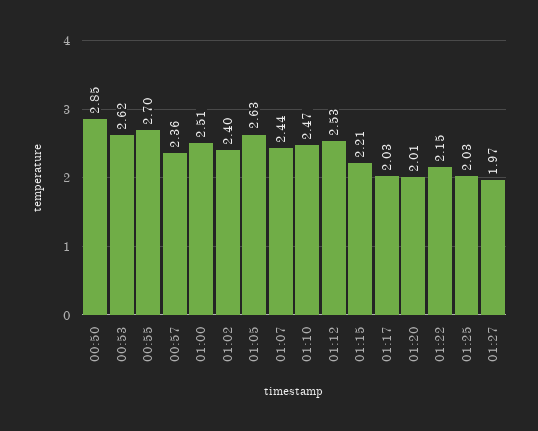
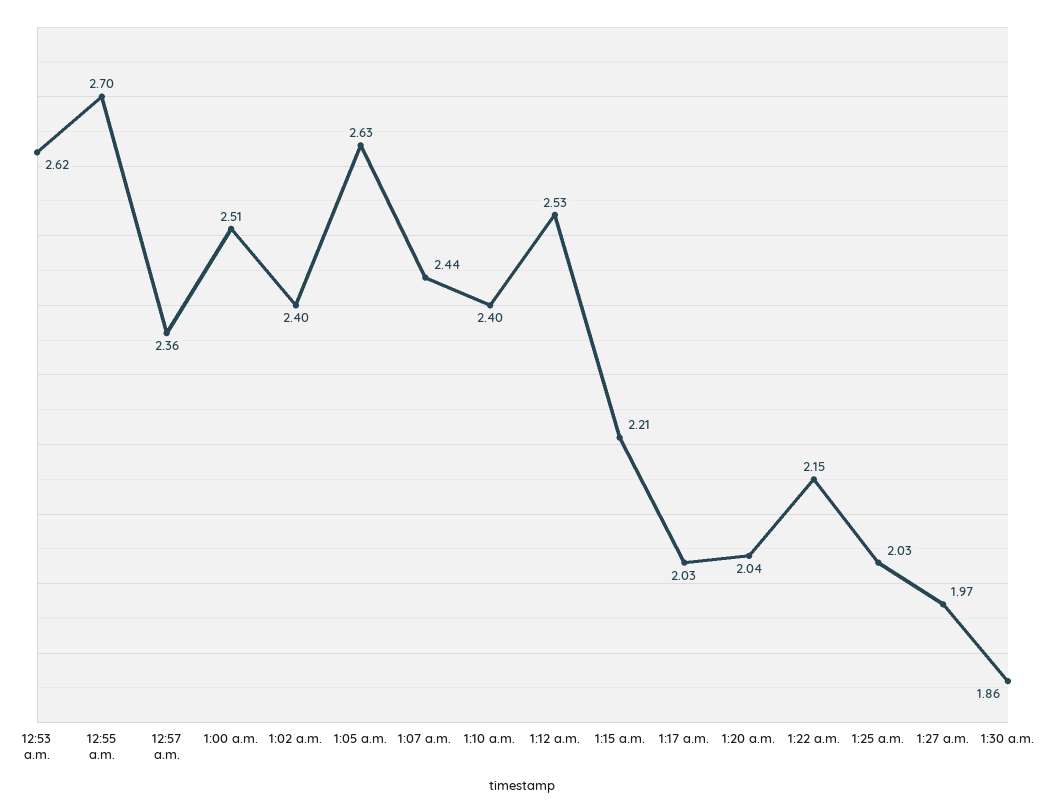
00:50: 2.85 -> none
01:10: 2.47 -> 2.4
01:20: 2.01 -> 2.04
1:30 a.m.: none -> 1.86

